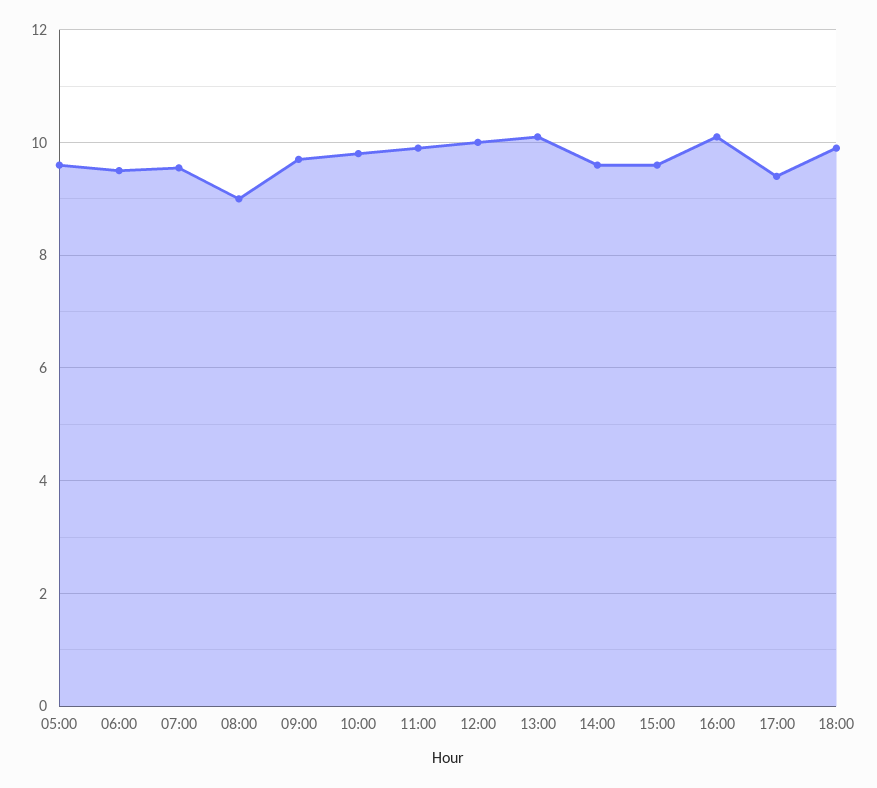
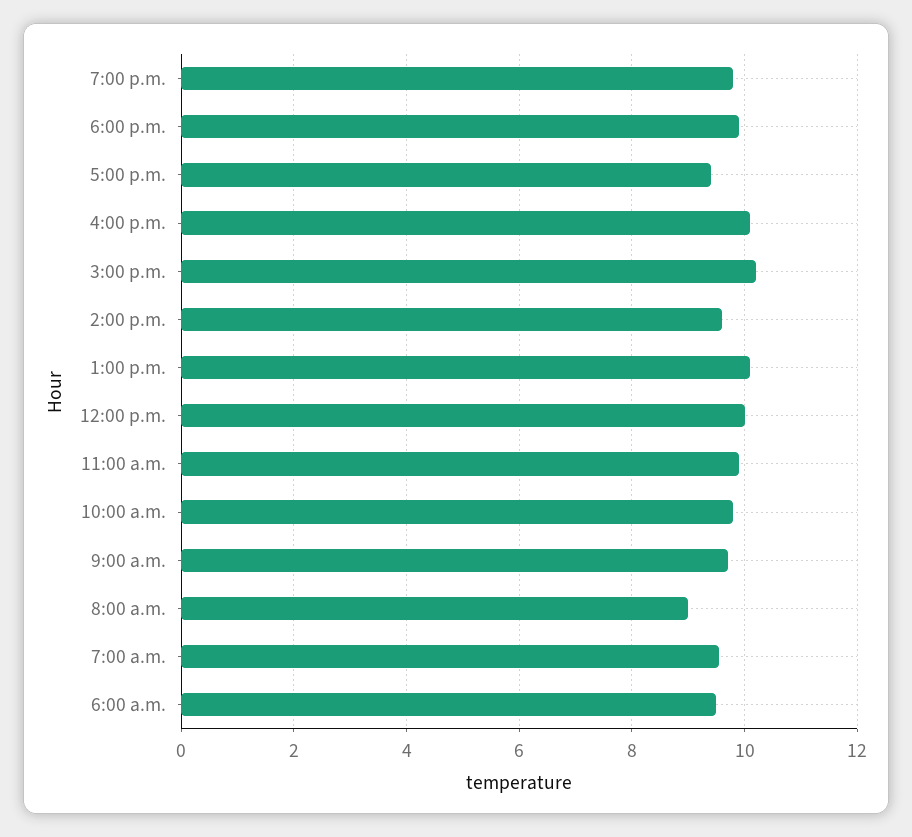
05:00: 9.6 -> none
15:00: 9.6 -> 10.2
7:00 p.m.: none -> 9.8

